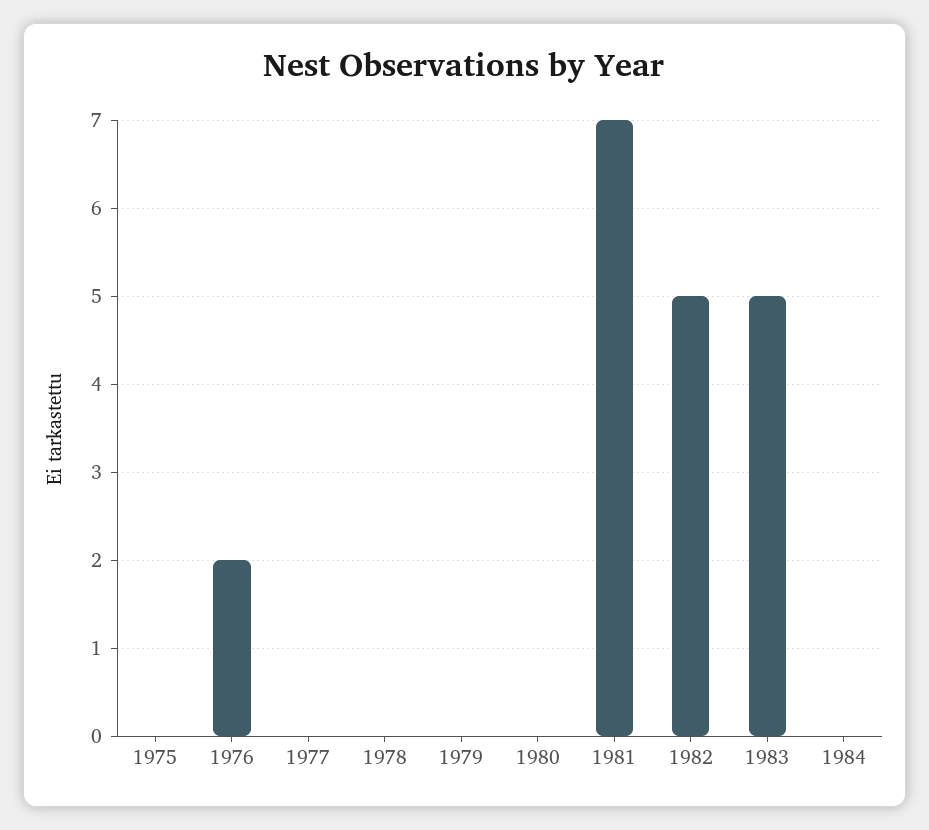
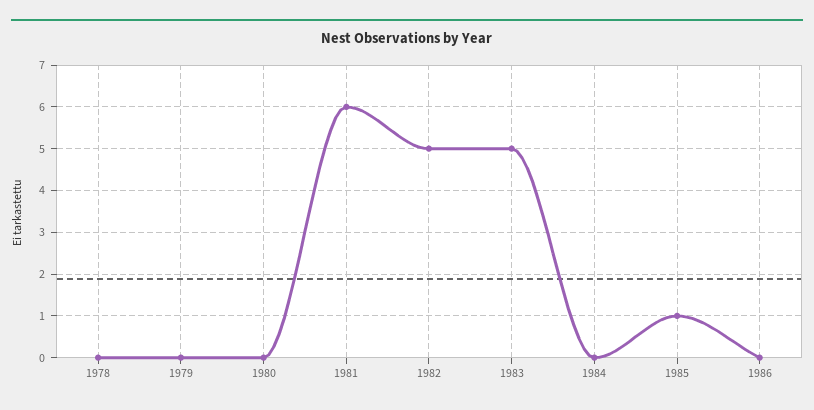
1975: 0 -> none
1976: 2 -> none
1977: 0 -> none
1981: 7 -> 6
1985: none -> 1
1986: none -> 0

